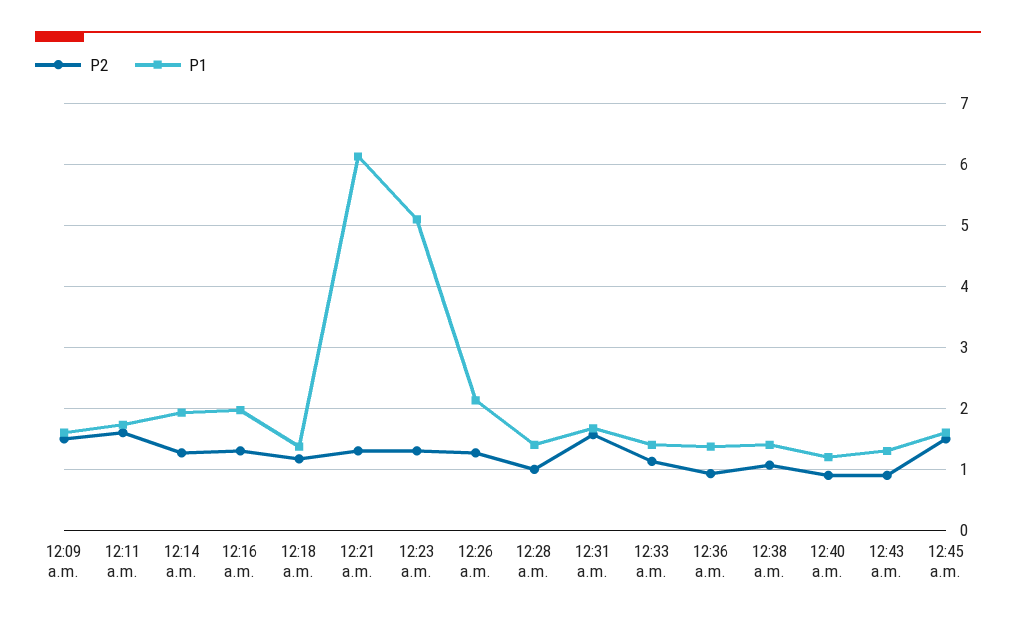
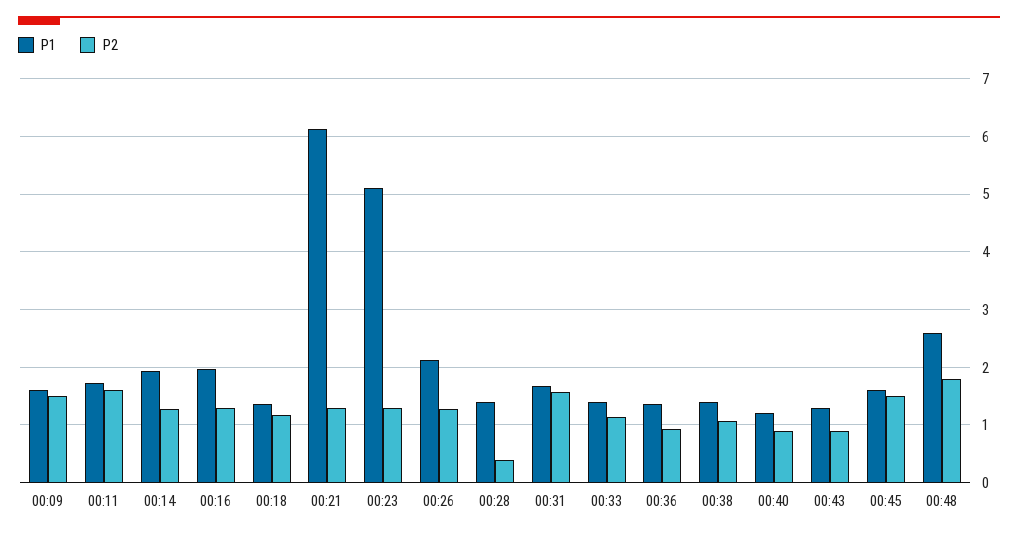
P2, 12:28 a.m.: 1 -> 0.4
P1, 00:48: none -> 2.6
P2, 00:48: none -> 1.8

